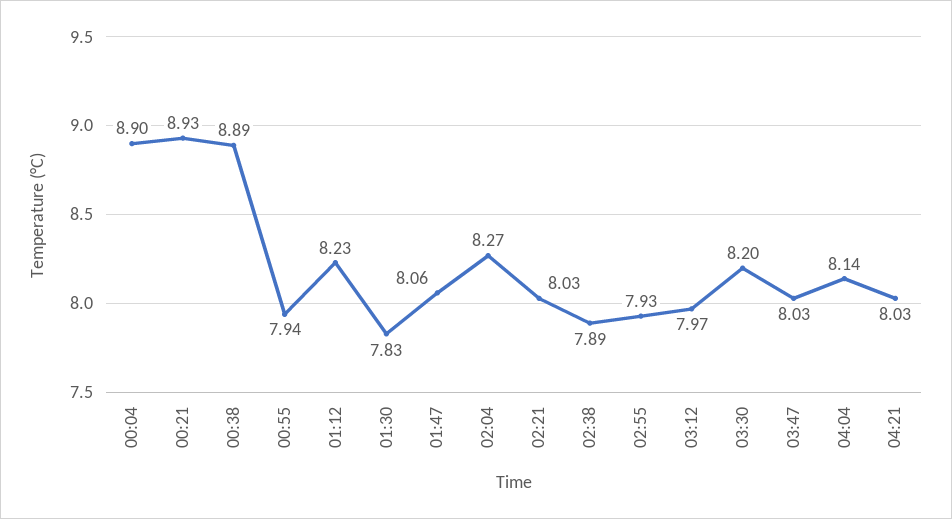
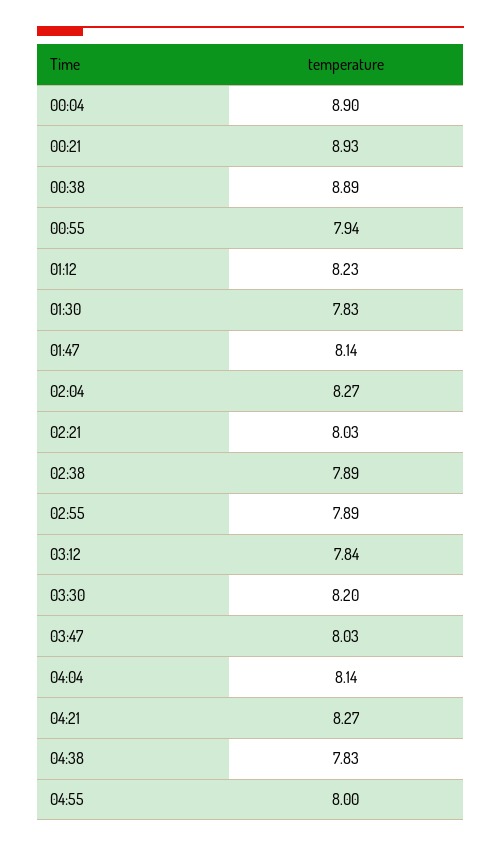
01:47: 8.06 -> 8.14
02:55: 7.93 -> 7.89
03:12: 7.97 -> 7.84
04:21: 8.03 -> 8.27
04:38: none -> 7.83
04:55: none -> 8

